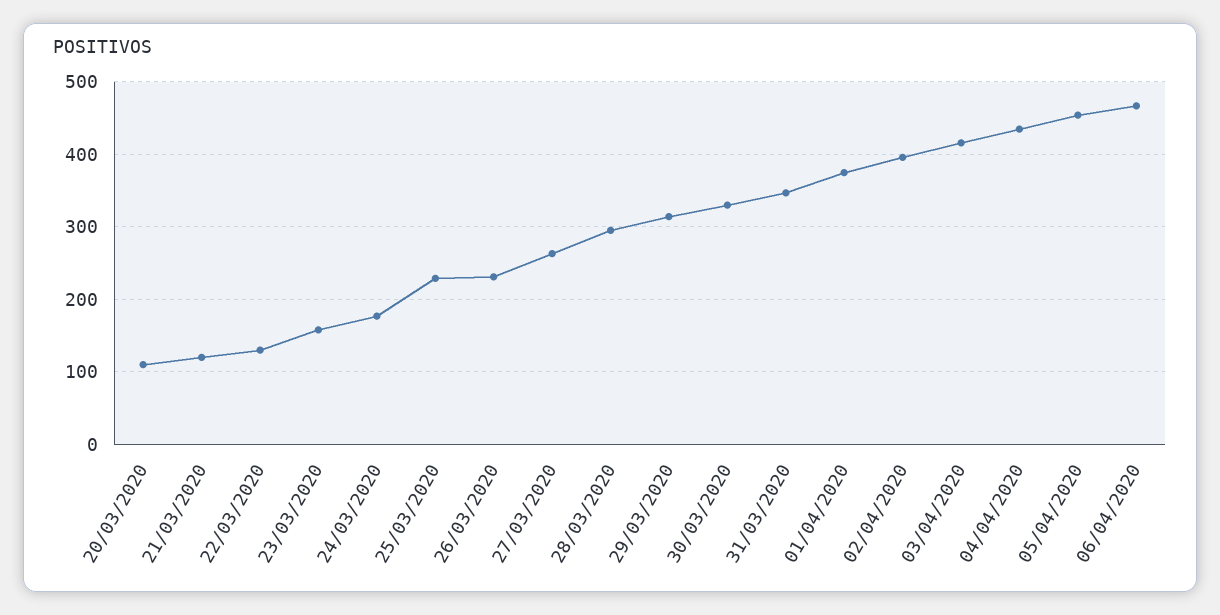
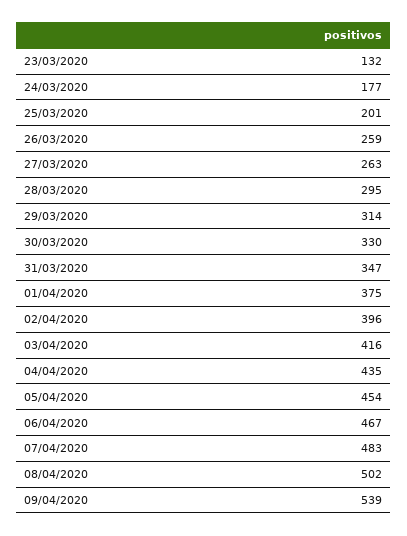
20/03/2020: 110 -> none
21/03/2020: 120 -> none
22/03/2020: 130 -> none
23/03/2020: 160 -> 132
25/03/2020: 230 -> 201
26/03/2020: 230 -> 259
07/04/2020: none -> 483
08/04/2020: none -> 502
09/04/2020: none -> 539

